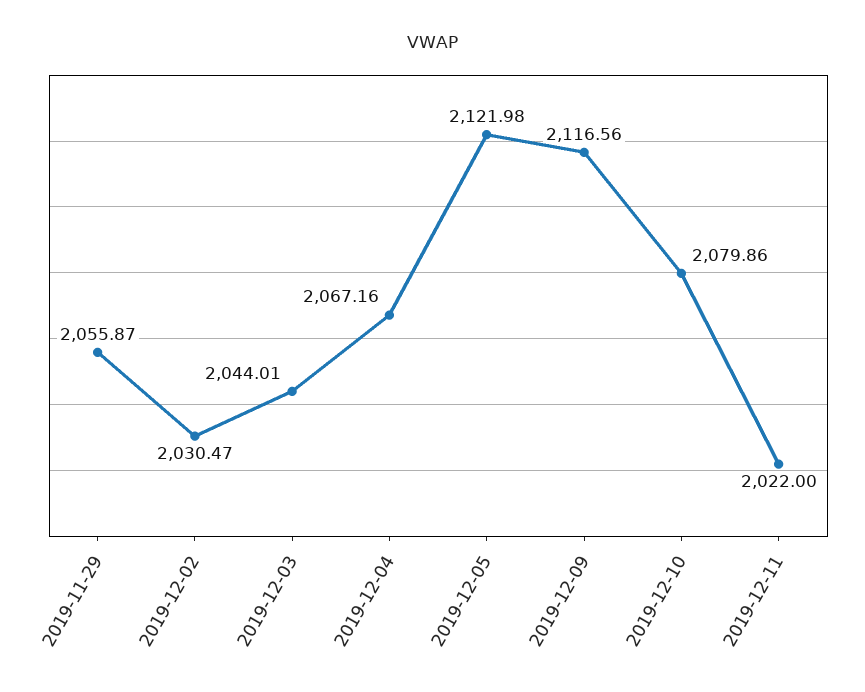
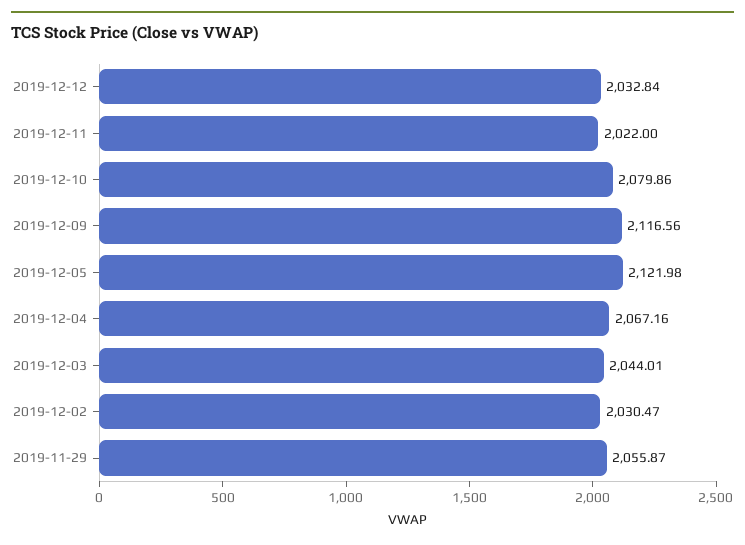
2019-12-12: none -> 2032.84

